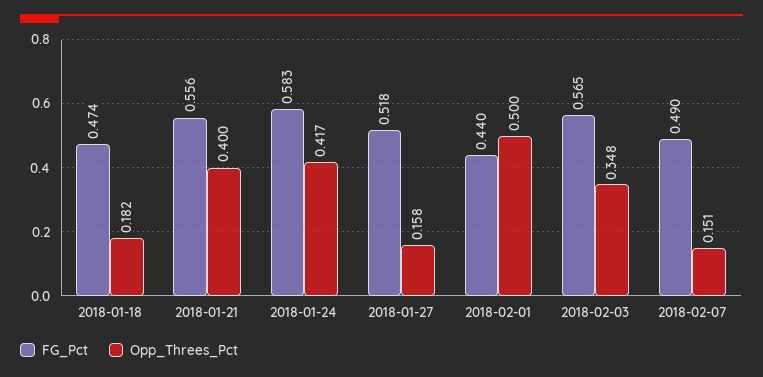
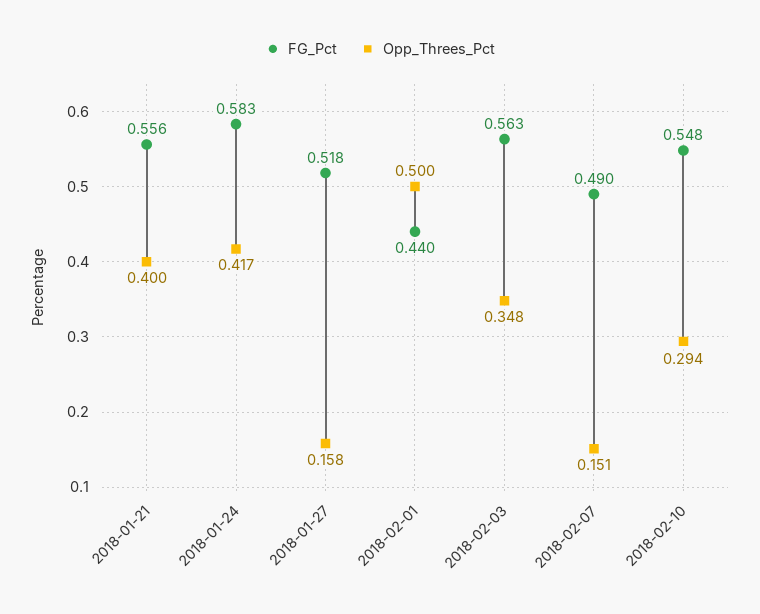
FG_Pct, 2018-01-18: 0.474 -> none
Opp_Threes_Pct, 2018-01-18: 0.182 -> none
FG_Pct, 2018-02-03: 0.565 -> 0.563
FG_Pct, 2018-02-10: none -> 0.548
Opp_Threes_Pct, 2018-02-10: none -> 0.294

